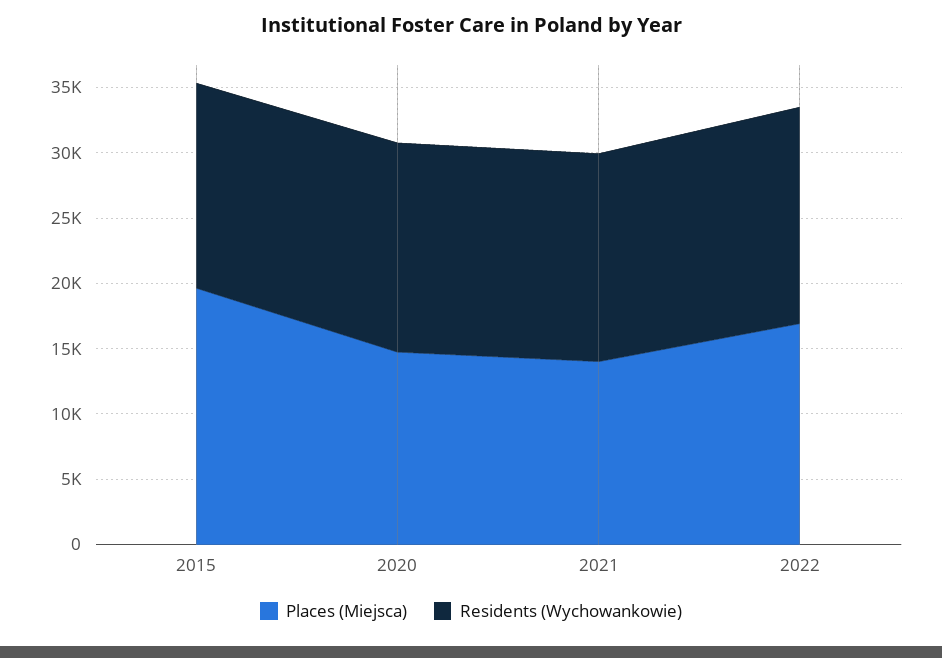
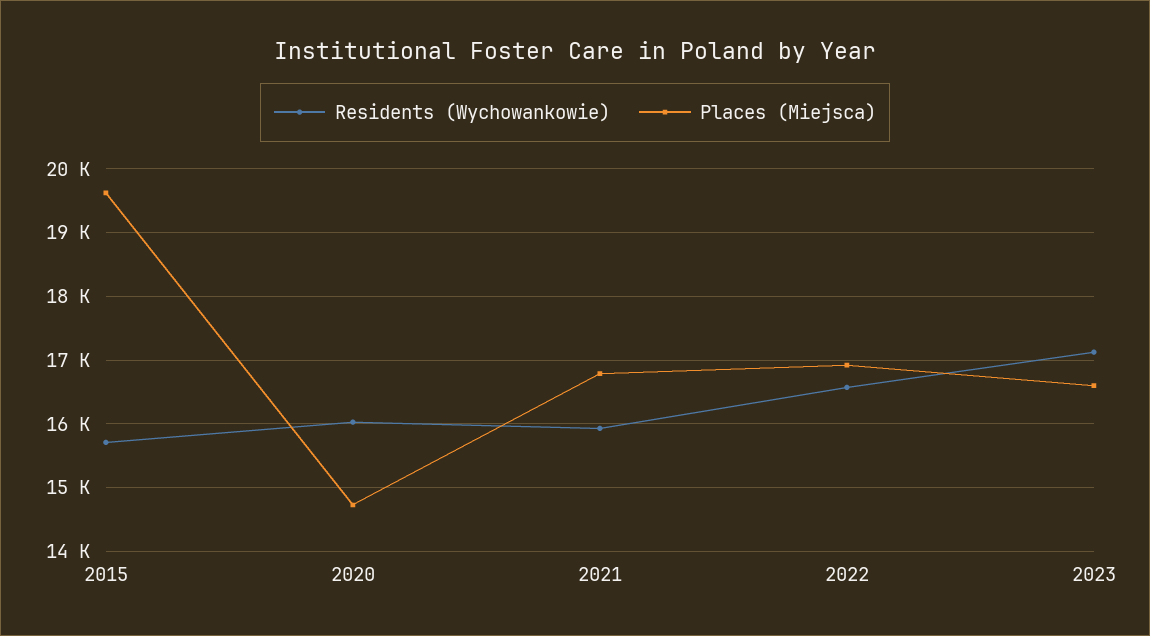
Places (Miejsca), 2021: 14000 -> 16800
Residents (Wychowankowie), 2023: none -> 17100
Places (Miejsca), 2023: none -> 16600

